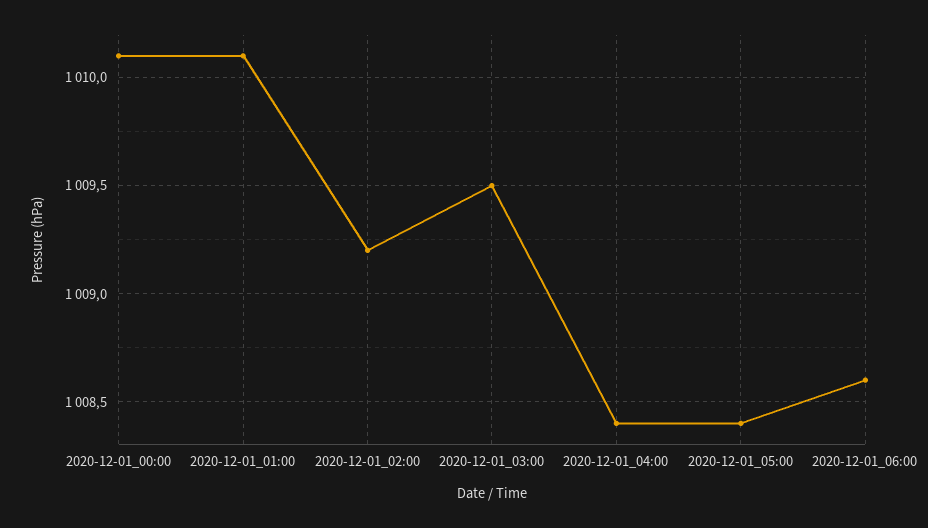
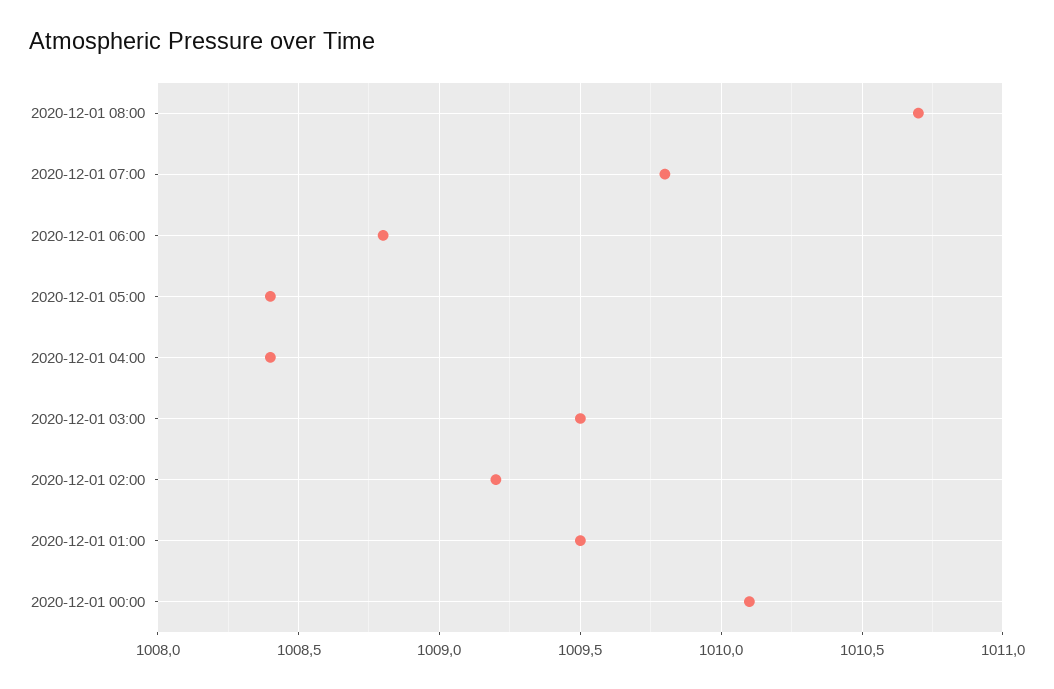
2020-12-01_01:00: 1010.1 -> 1009.5
2020-12-01_06:00: 1008.6 -> 1008.8
2020-12-01 08:00: none -> 1010.7
2020-12-01 07:00: none -> 1009.8

